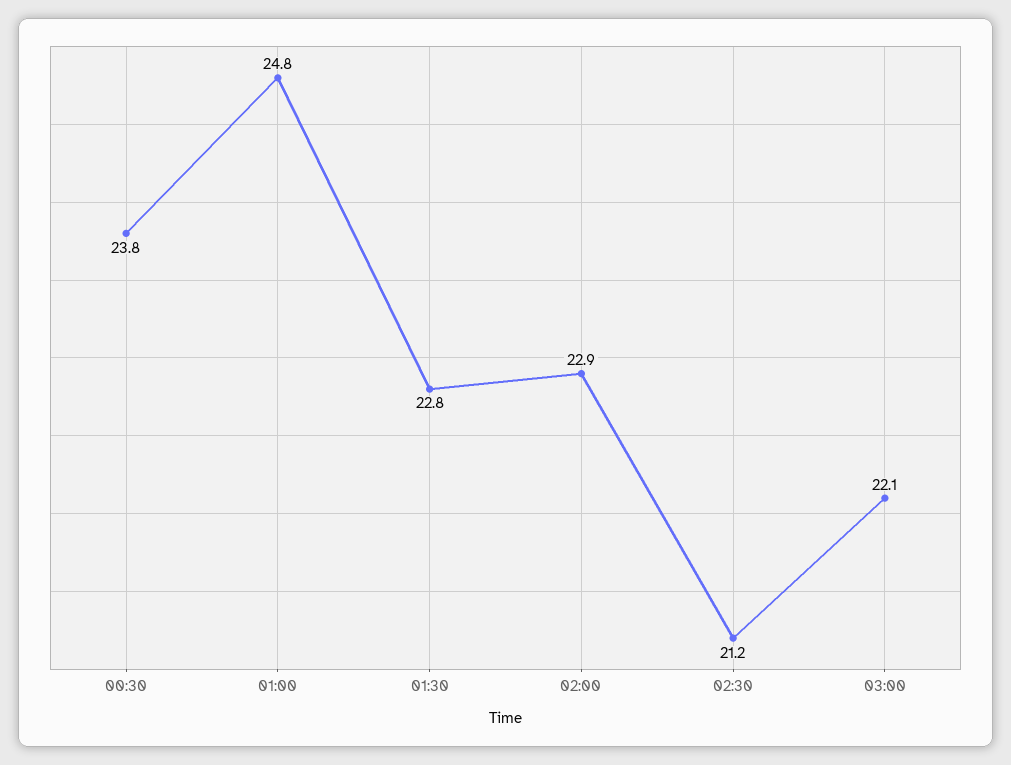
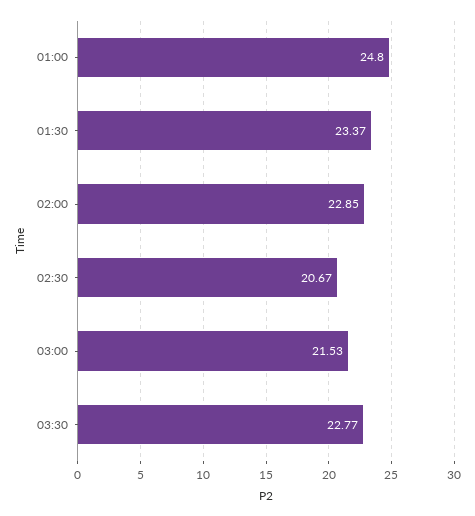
00:30: 23.8 -> none
01:30: 22.8 -> 23.37
02:30: 21.2 -> 20.67
03:00: 22.1 -> 21.53
03:30: none -> 22.77

